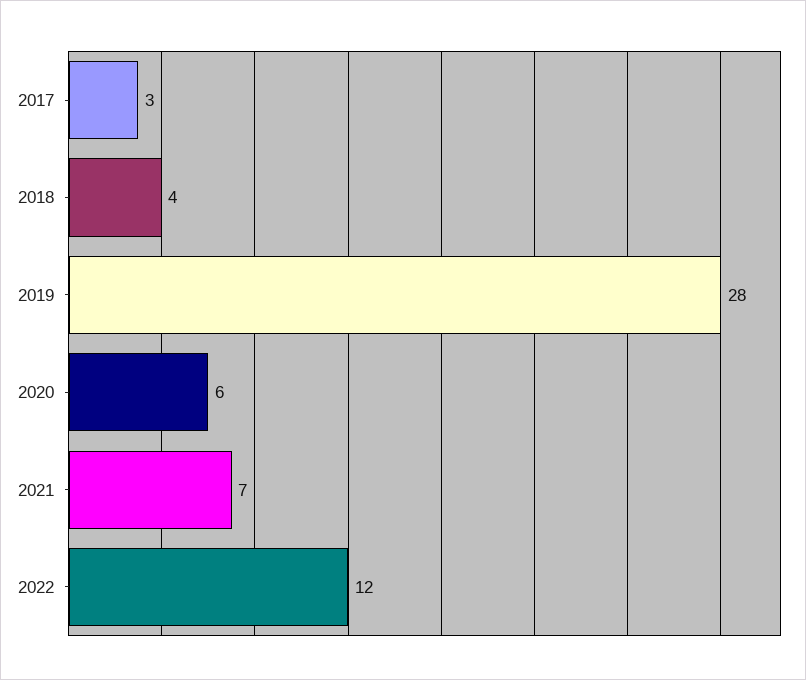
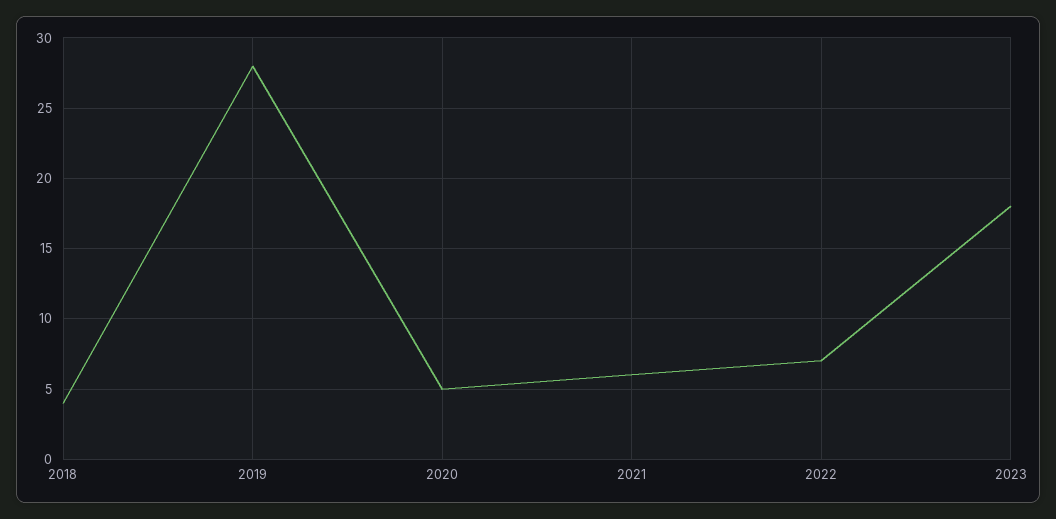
2017: 3 -> none
2020: 6 -> 5
2021: 7 -> 6
2022: 12 -> 7
2023: none -> 18

